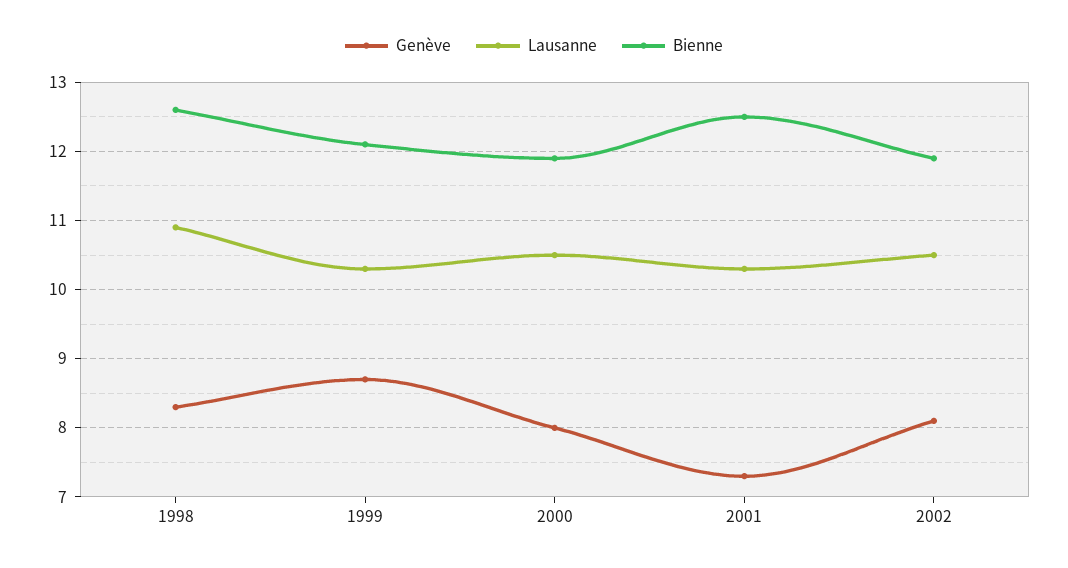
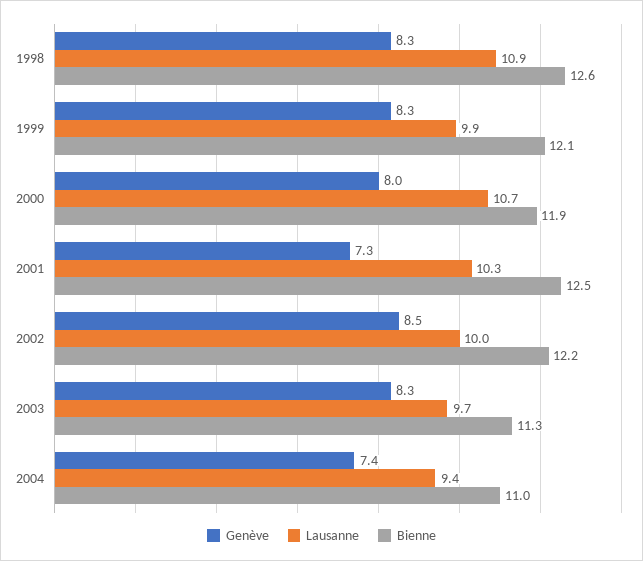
Genève, 1999: 8.7 -> 8.3
Lausanne, 1999: 10.3 -> 9.9
Lausanne, 2000: 10.5 -> 10.7
Genève, 2002: 8.1 -> 8.5
Lausanne, 2002: 10.5 -> 10
Bienne, 2002: 11.9 -> 12.2
Genève, 2003: none -> 8.3
Lausanne, 2003: none -> 9.7
Bienne, 2003: none -> 11.3
Genève, 2004: none -> 7.4
Lausanne, 2004: none -> 9.4
Bienne, 2004: none -> 11

